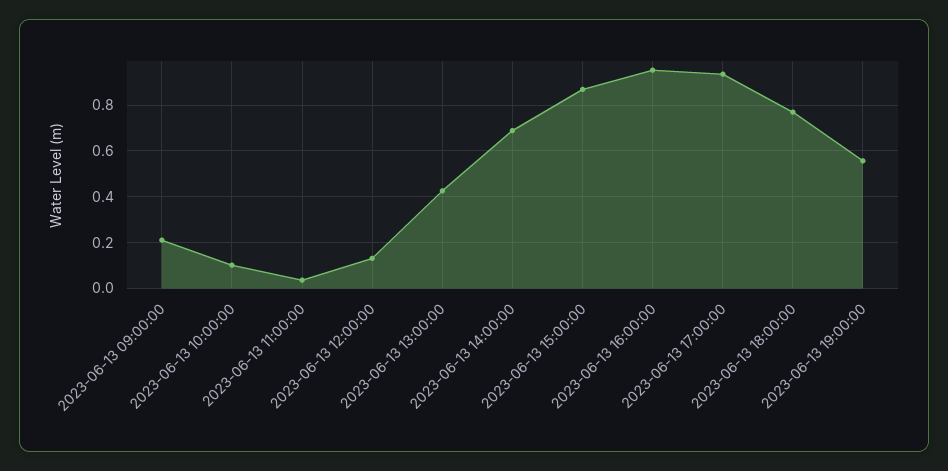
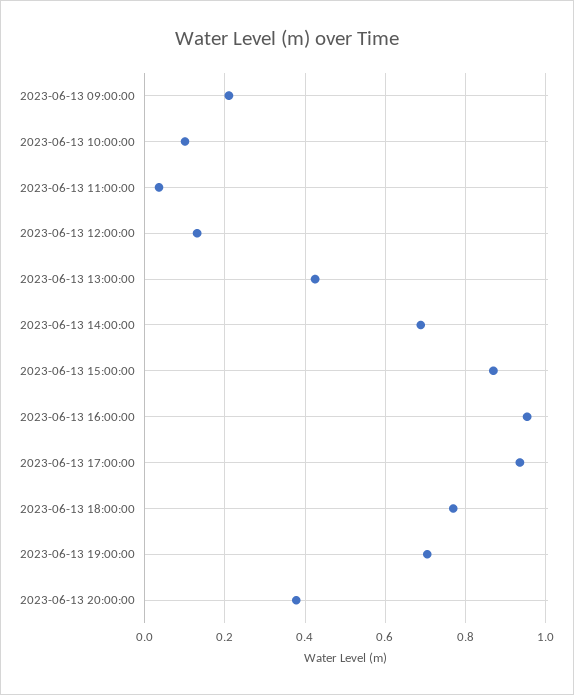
2023-06-13 19:00:00: 0.55 -> 0.7
2023-06-13 20:00:00: none -> 0.38

